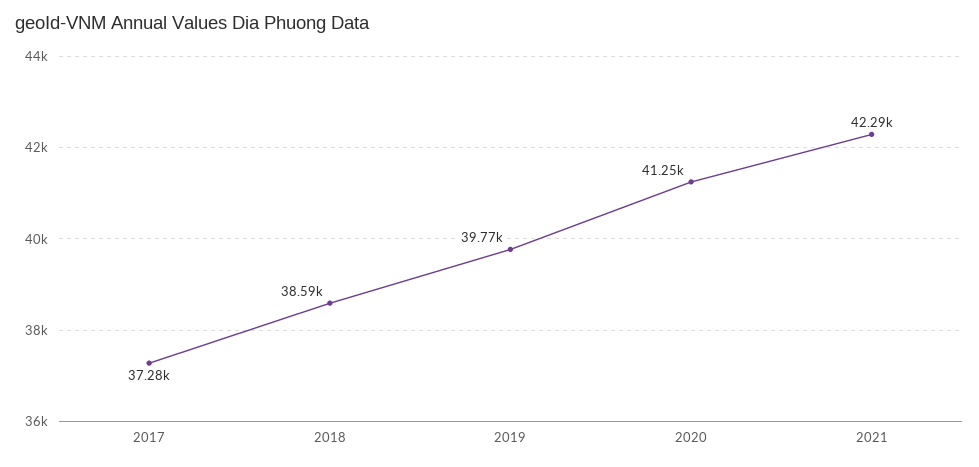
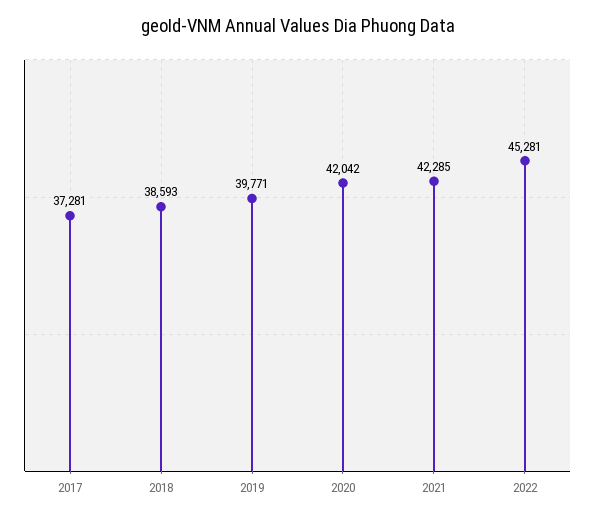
2020: 41250 -> 42042
2022: none -> 45281

